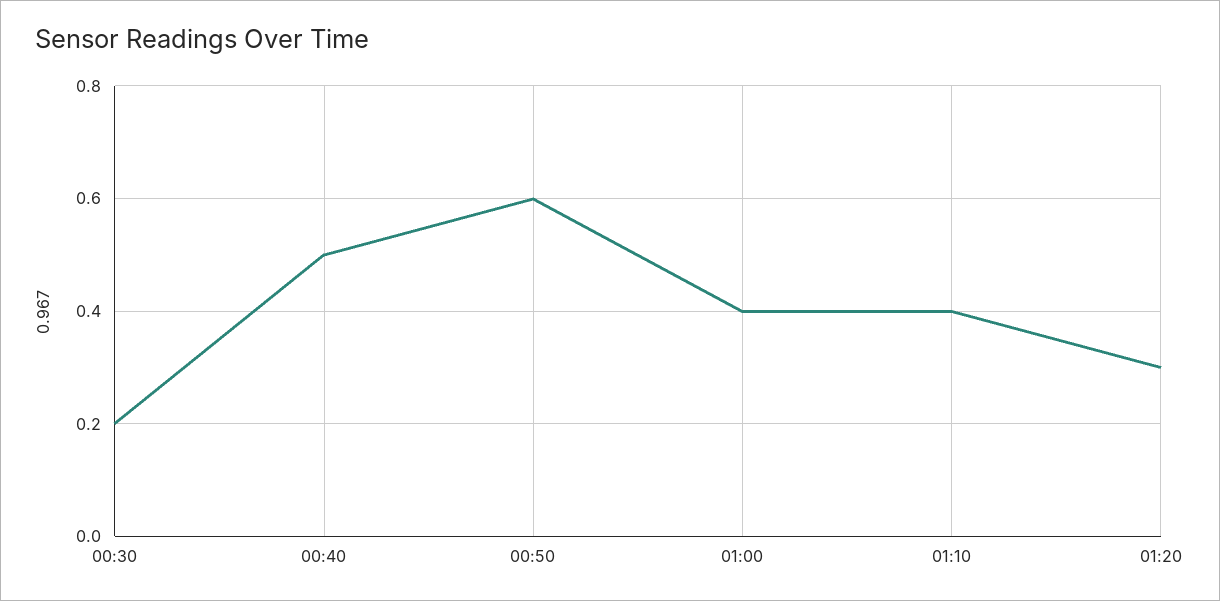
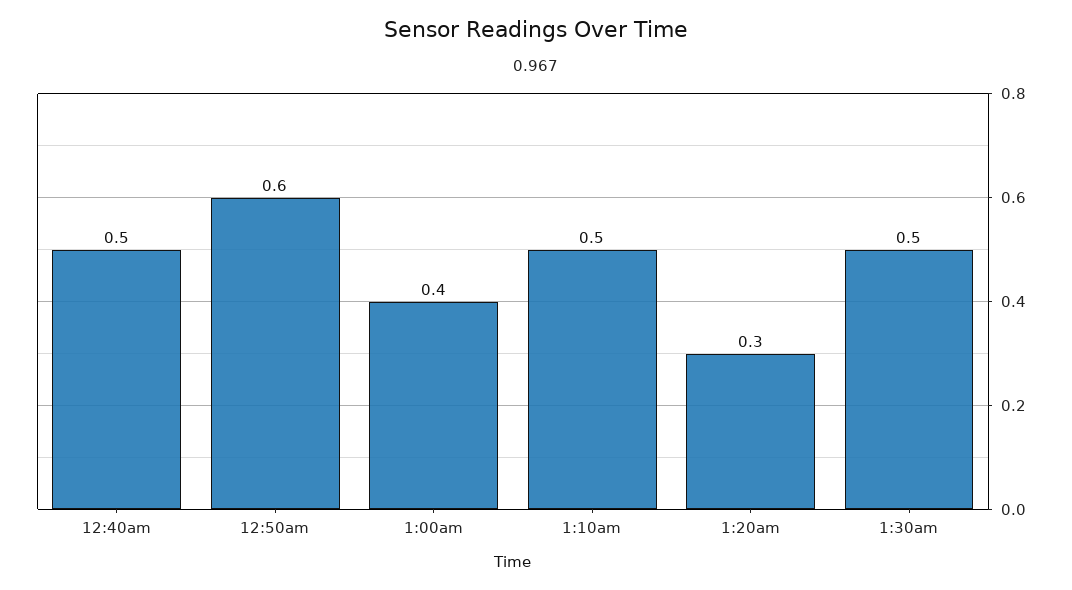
00:30: 0.2 -> none
01:10: 0.4 -> 0.5
1:30am: none -> 0.5

